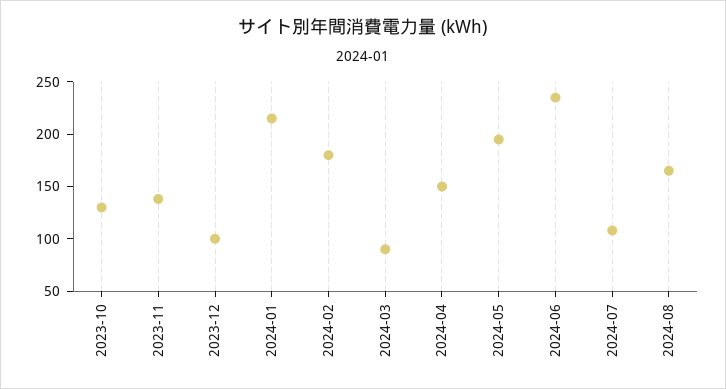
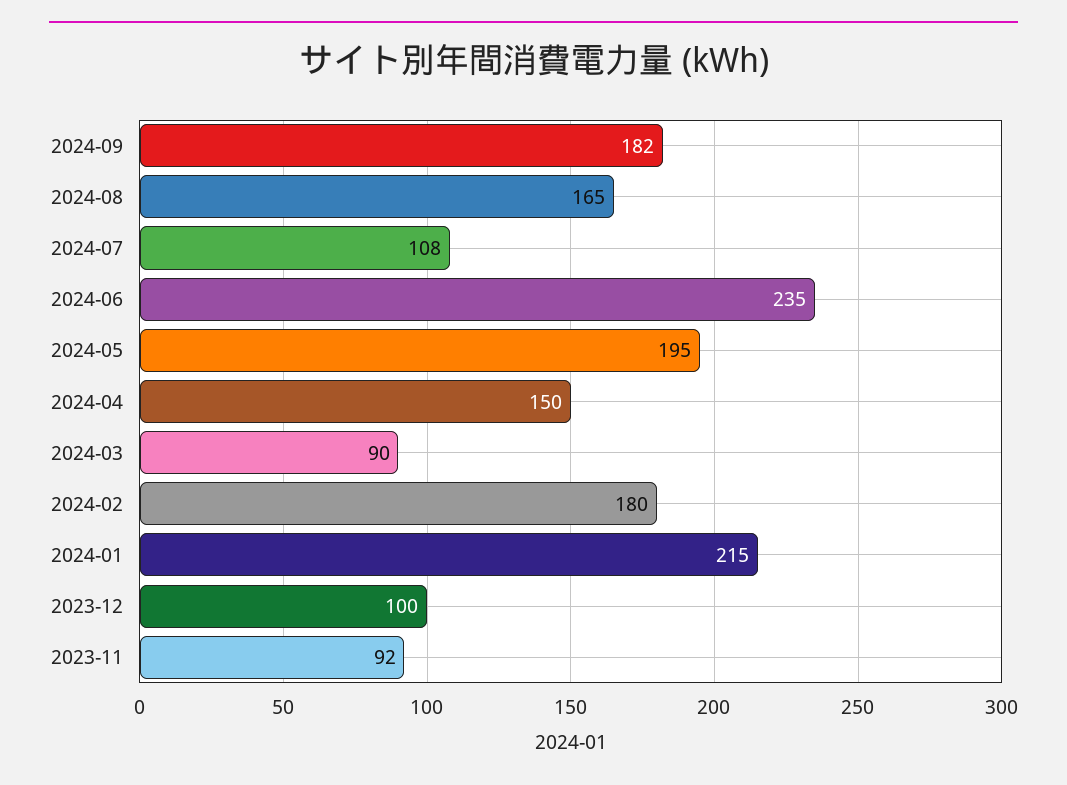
2023-10: 130 -> none
2023-11: 140 -> 92
2024-09: none -> 182

